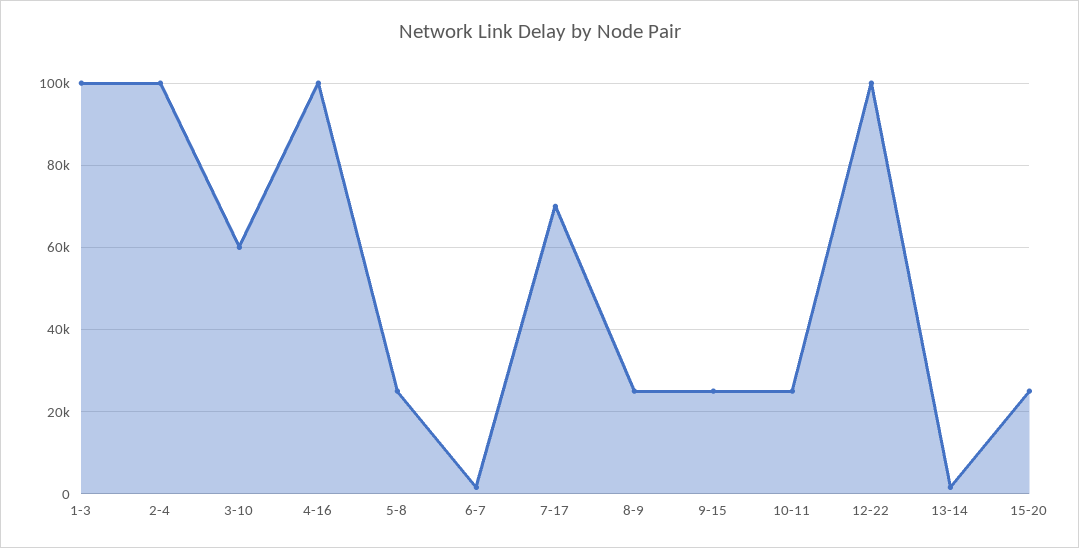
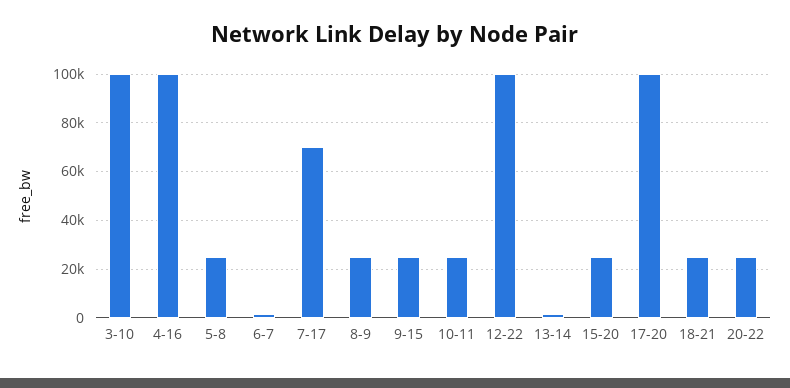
1-3: 100000 -> none
2-4: 100000 -> none
3-10: 60000 -> 100000
17-20: none -> 100000
18-21: none -> 25000
20-22: none -> 25000

